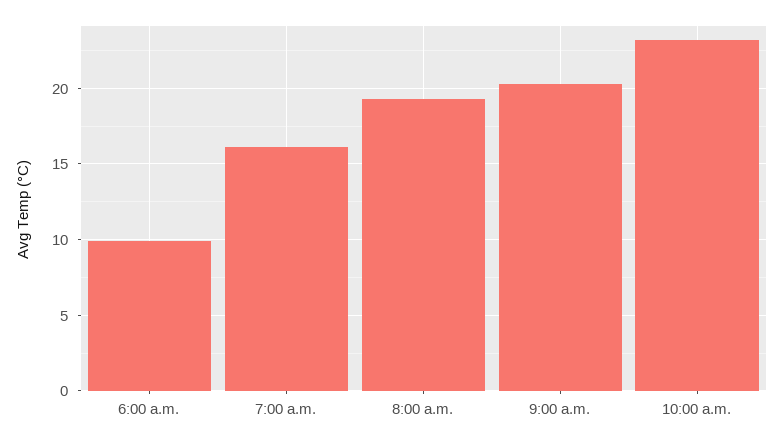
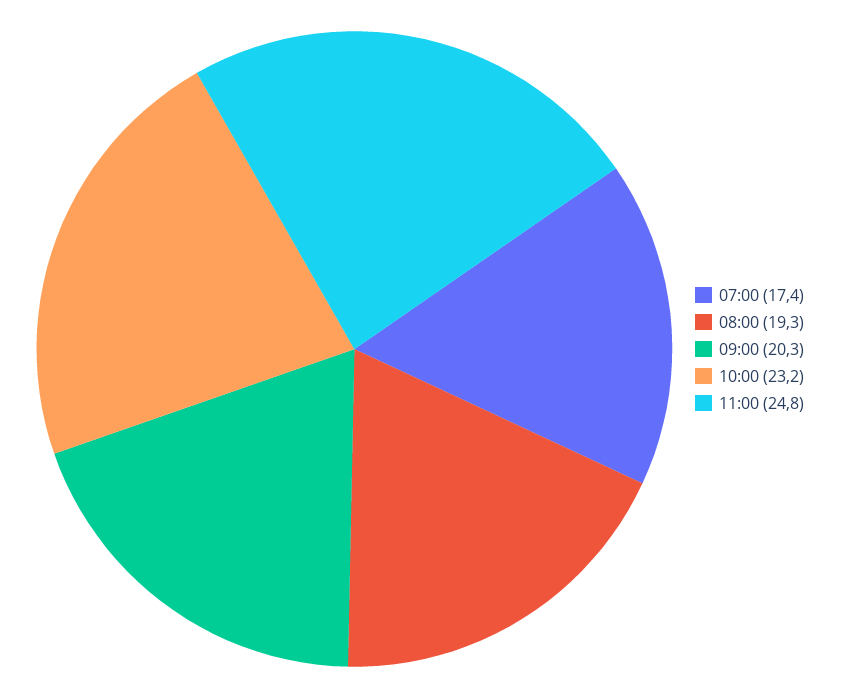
6:00 a.m.: 10 -> none
7:00 a.m.: 16 -> 17.4
11:00: none -> 24.8

